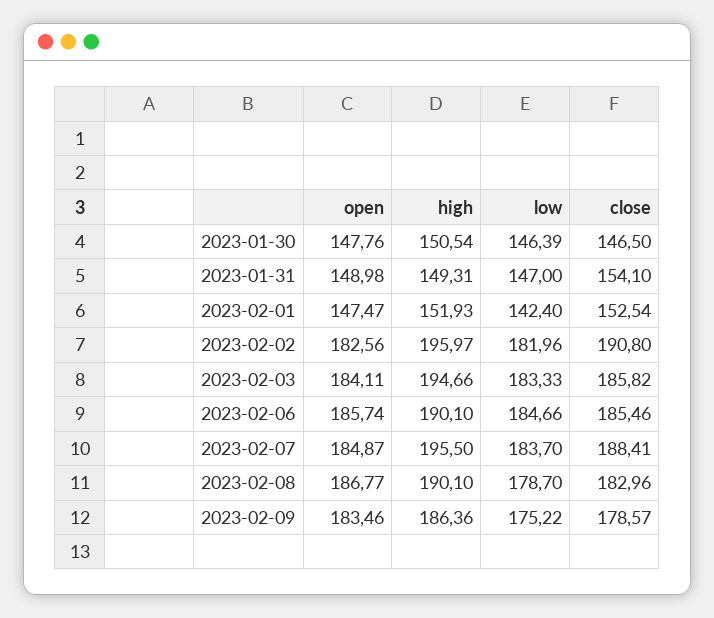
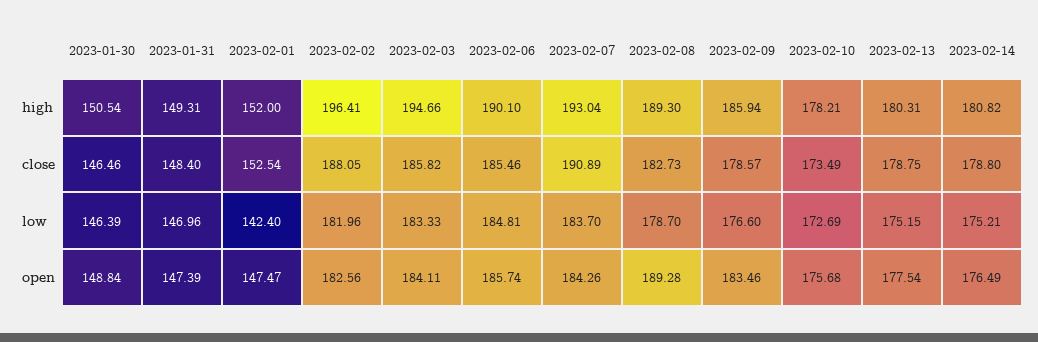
open, 2023-01-30: 147.76 -> 148.84
close, 2023-01-30: 146.5 -> 146.46
open, 2023-01-31: 148.98 -> 147.39
low, 2023-01-31: 147 -> 146.96
close, 2023-01-31: 154.1 -> 148.4
high, 2023-02-01: 151.93 -> 152
high, 2023-02-02: 195.97 -> 196.41
close, 2023-02-02: 190.8 -> 188.05
low, 2023-02-06: 184.66 -> 184.81
open, 2023-02-07: 184.87 -> 184.26
high, 2023-02-07: 195.5 -> 193.04
close, 2023-02-07: 188.41 -> 190.89
open, 2023-02-08: 186.77 -> 189.28
high, 2023-02-08: 190.1 -> 189.3
close, 2023-02-08: 182.96 -> 182.73
high, 2023-02-09: 186.36 -> 185.94
low, 2023-02-09: 175.22 -> 176.6
high, 2023-02-10: none -> 178.21
high, 2023-02-13: none -> 180.31
high, 2023-02-14: none -> 180.82
close, 2023-02-10: none -> 173.49
close, 2023-02-13: none -> 178.75
close, 2023-02-14: none -> 178.8
low, 2023-02-10: none -> 172.69
low, 2023-02-13: none -> 175.15
low, 2023-02-14: none -> 175.21
open, 2023-02-10: none -> 175.68
open, 2023-02-13: none -> 177.54
open, 2023-02-14: none -> 176.49

